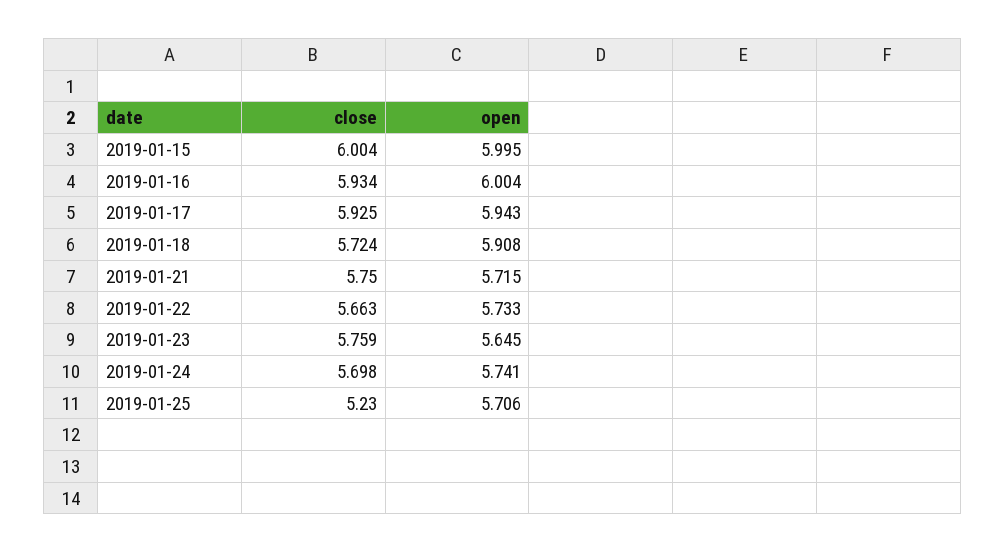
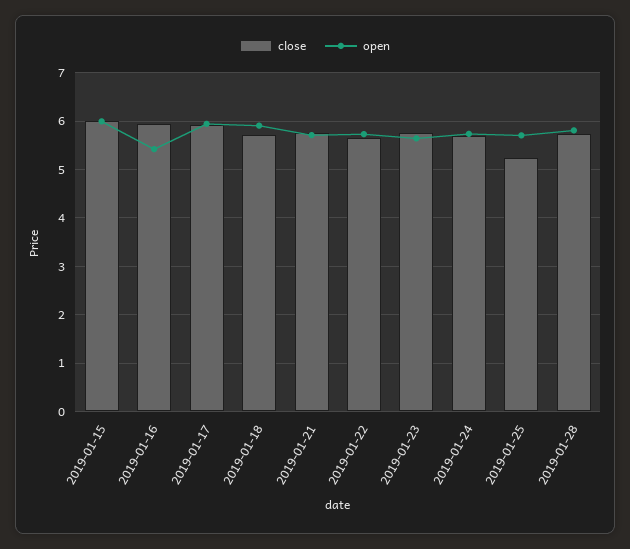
open, 2019-01-16: 6.004 -> 5.4
close, 2019-01-28: none -> 5.8
open, 2019-01-28: none -> 5.8

